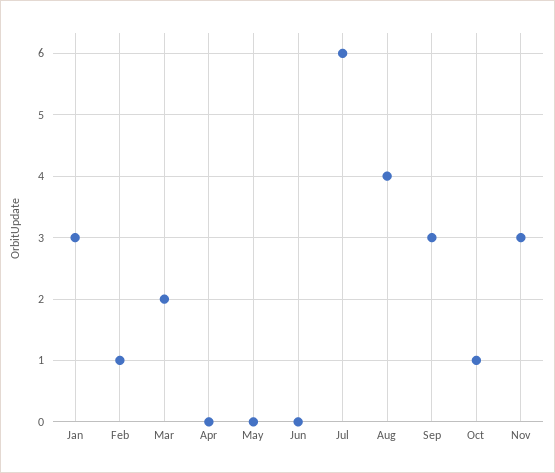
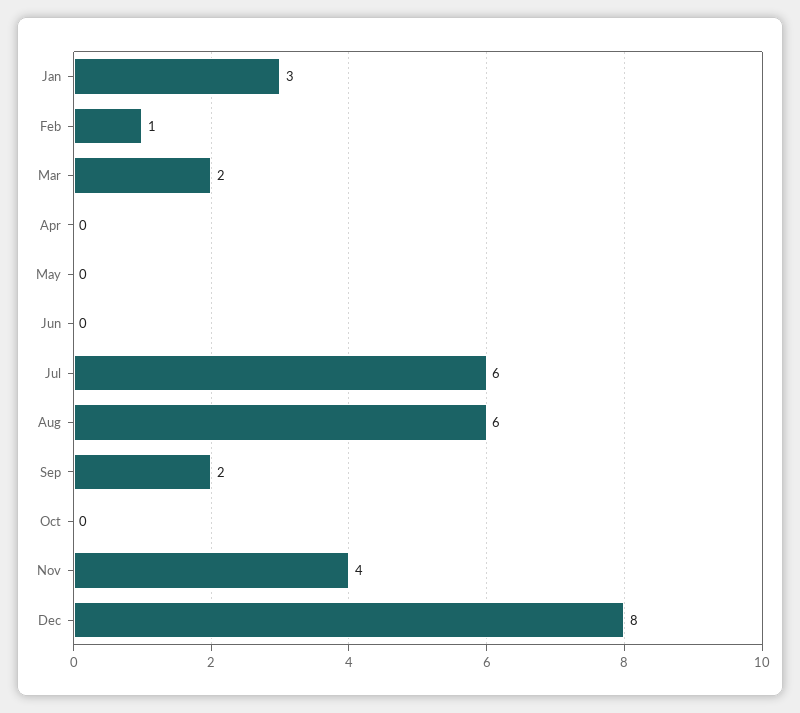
Aug: 4 -> 6
Sep: 3 -> 2
Oct: 1 -> 0
Nov: 3 -> 4
Dec: none -> 8

